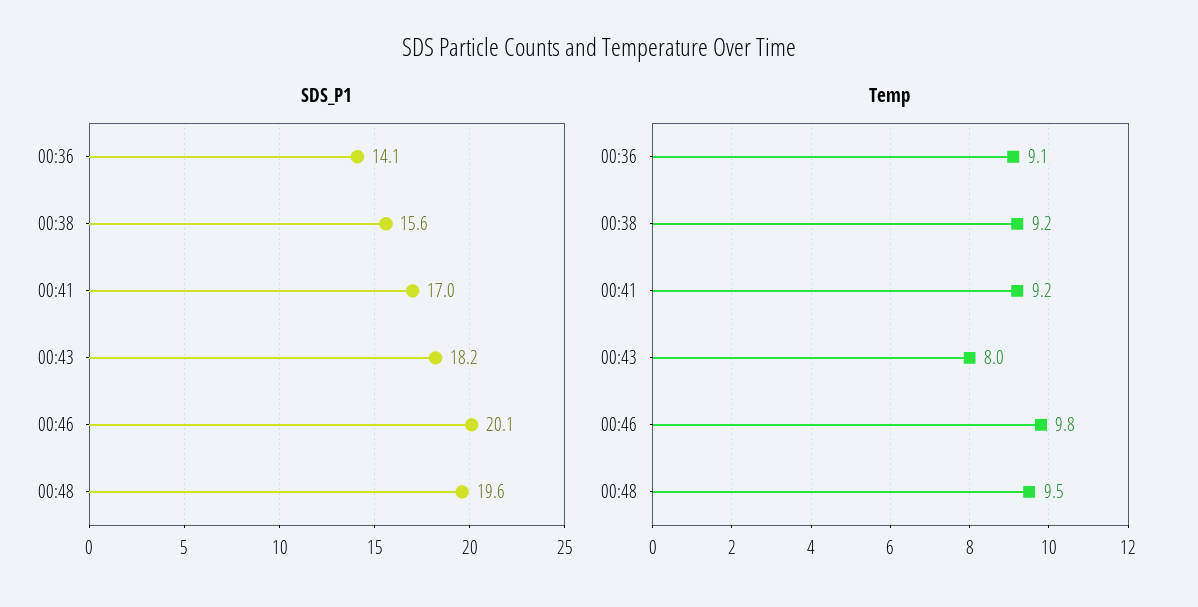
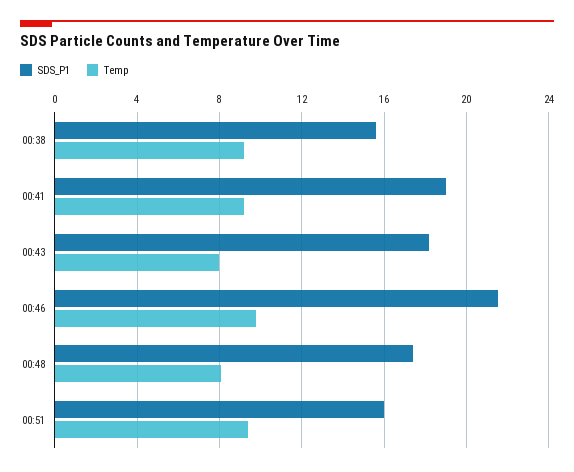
SDS_P1, 00:36: 14.1 -> none
SDS_P1, 00:41: 17 -> 19
SDS_P1, 00:46: 20.1 -> 21.5
SDS_P1, 00:48: 19.6 -> 17.5
Temp, 00:36: 9.1 -> none
Temp, 00:48: 9.5 -> 8
SDS_P1, 00:51: none -> 16
Temp, 00:51: none -> 9.5

